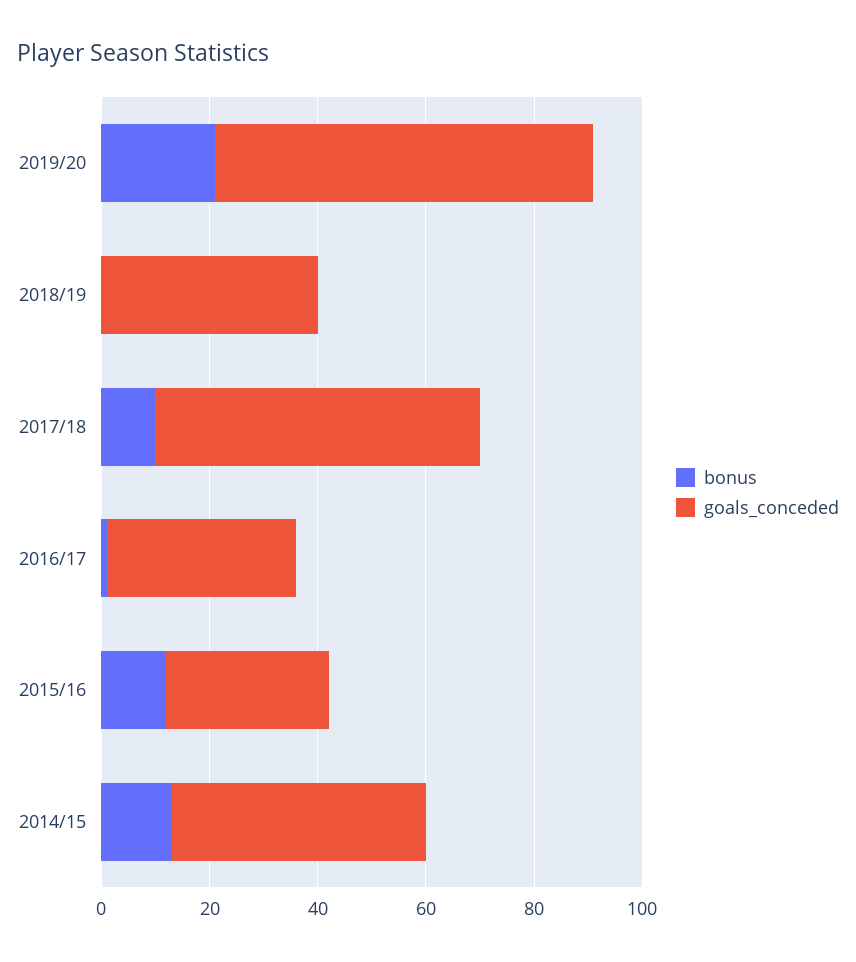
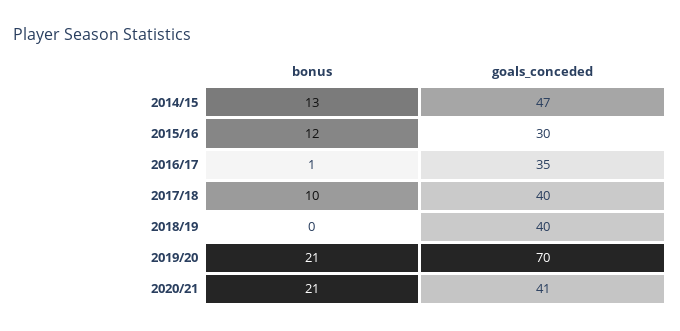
goals_conceded, 2017/18: 60 -> 40
bonus, 2020/21: none -> 21
goals_conceded, 2020/21: none -> 41

